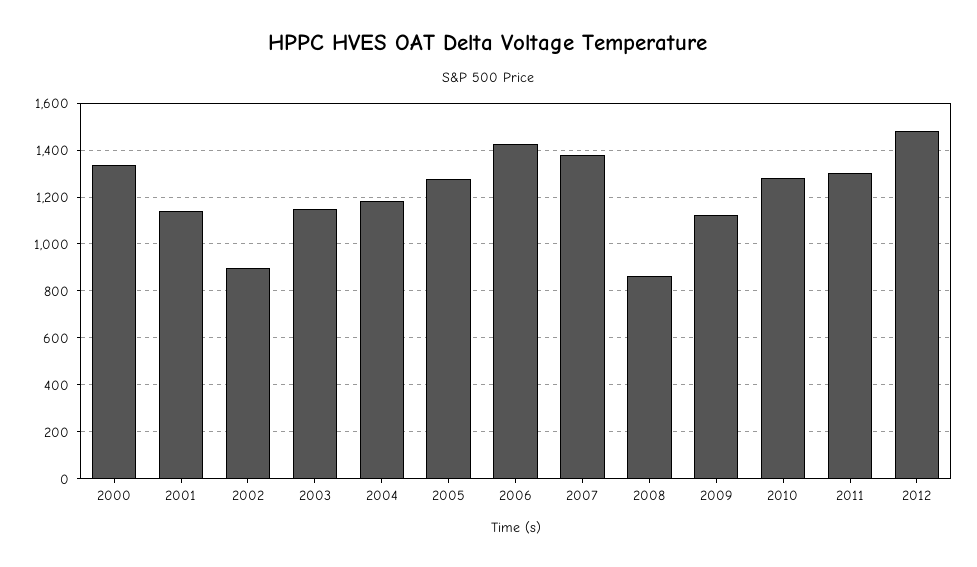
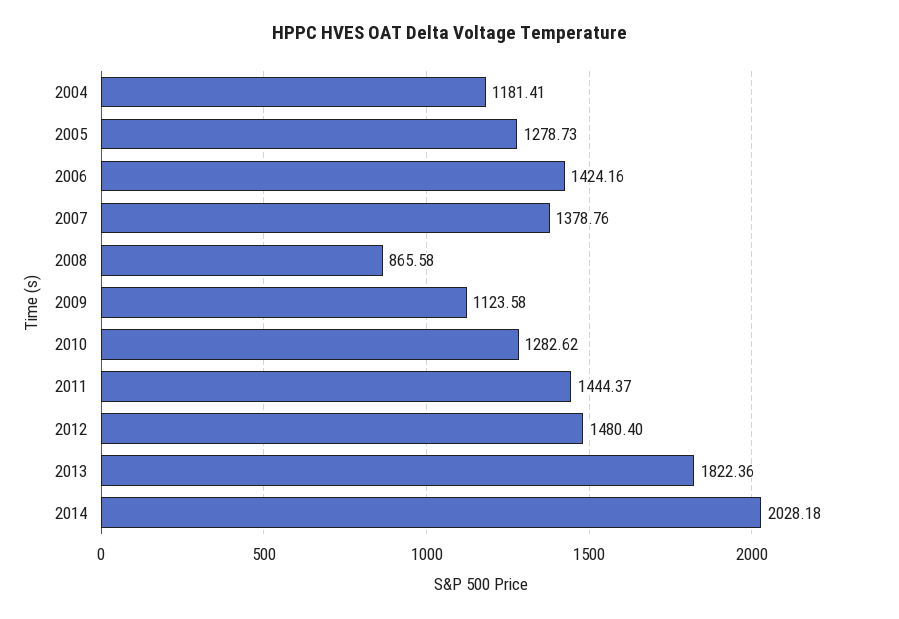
2000: 1350 -> none
2001: 1150 -> none
2002: 900 -> none
2003: 1150 -> none
2011: 1300 -> 1444.37
2013: none -> 1822.36
2014: none -> 2028.18

